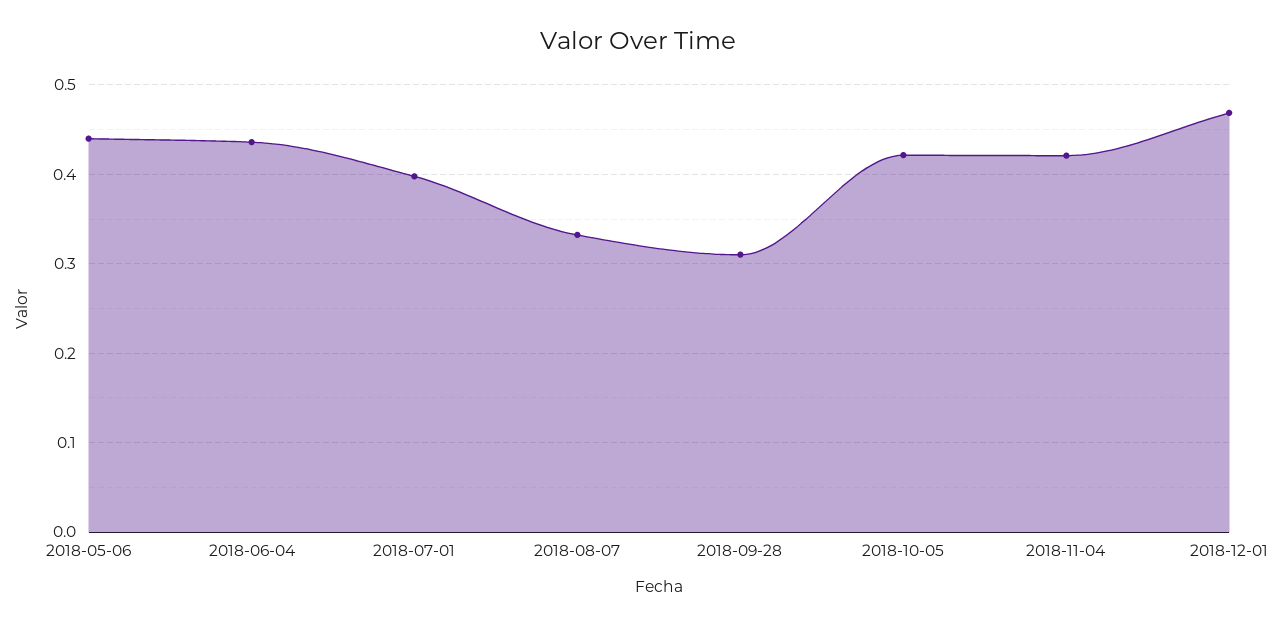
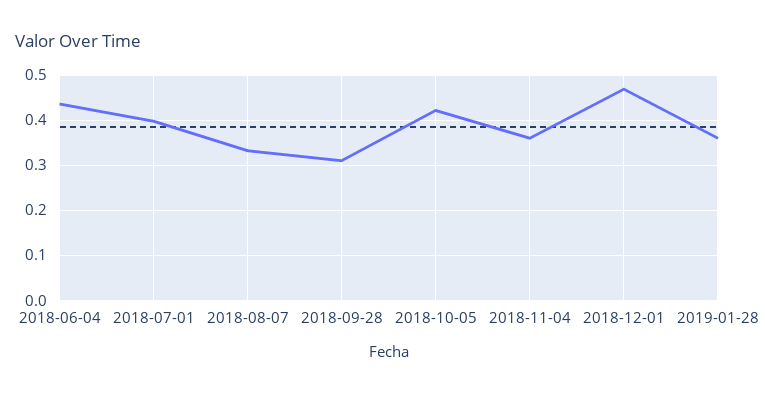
2018-05-06: 0.44 -> none
2018-11-04: 0.42 -> 0.36
2019-01-28: none -> 0.36

